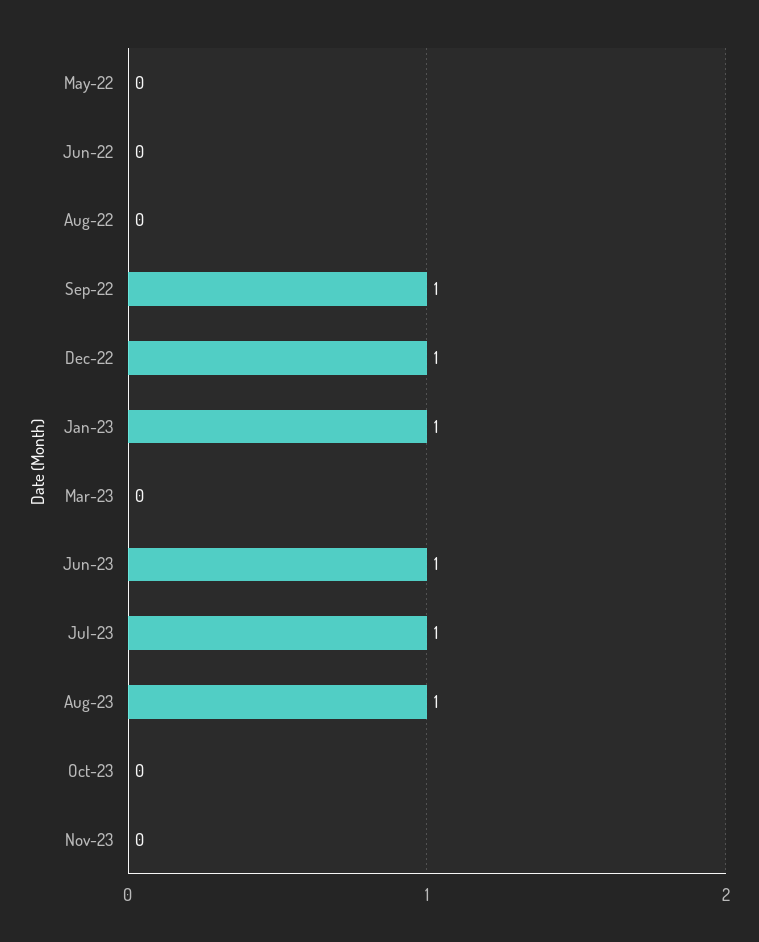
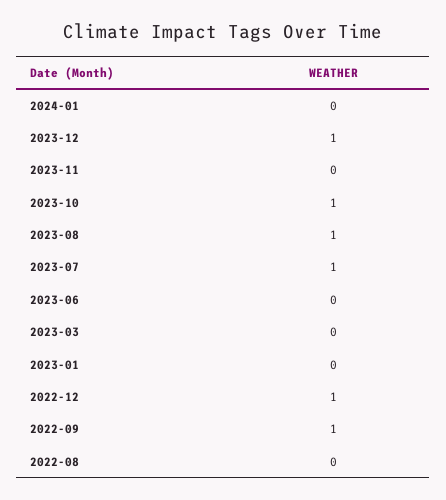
May-22: 0 -> none
Jun-22: 0 -> none
Jan-23: 1 -> 0
Jun-23: 1 -> 0
Oct-23: 0 -> 1
2024-01: none -> 0
2023-12: none -> 1

